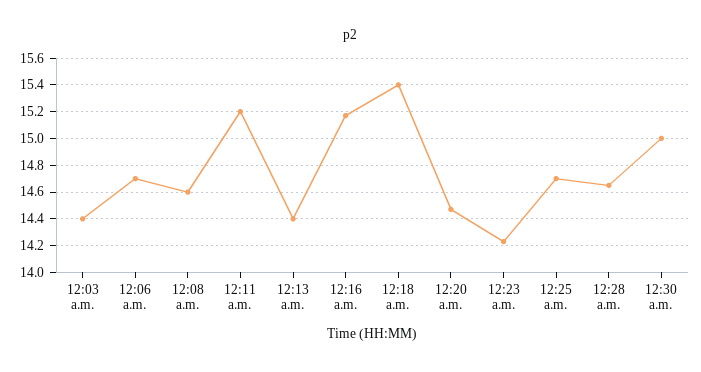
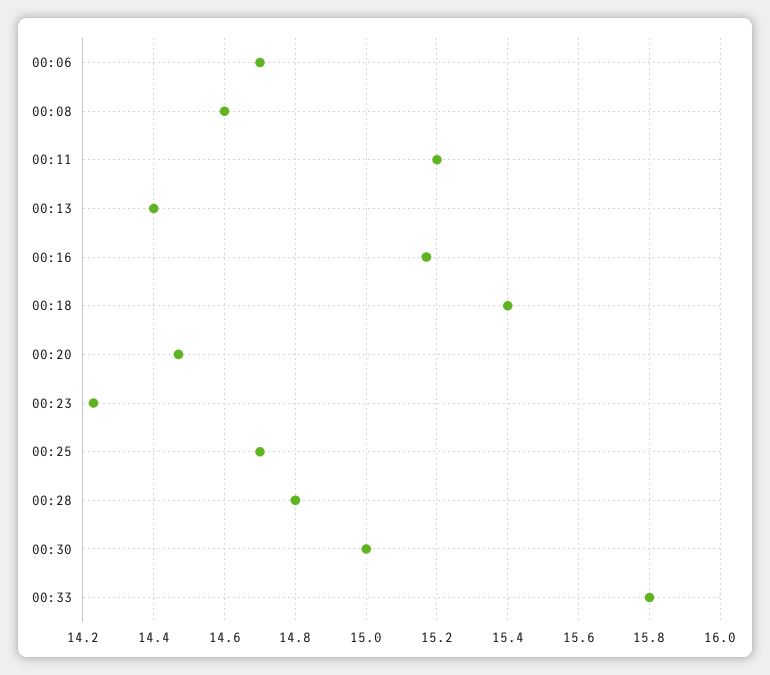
12:03 a.m.: 14.4 -> none
12:28 a.m.: 14.65 -> 14.8
00:33: none -> 15.8

